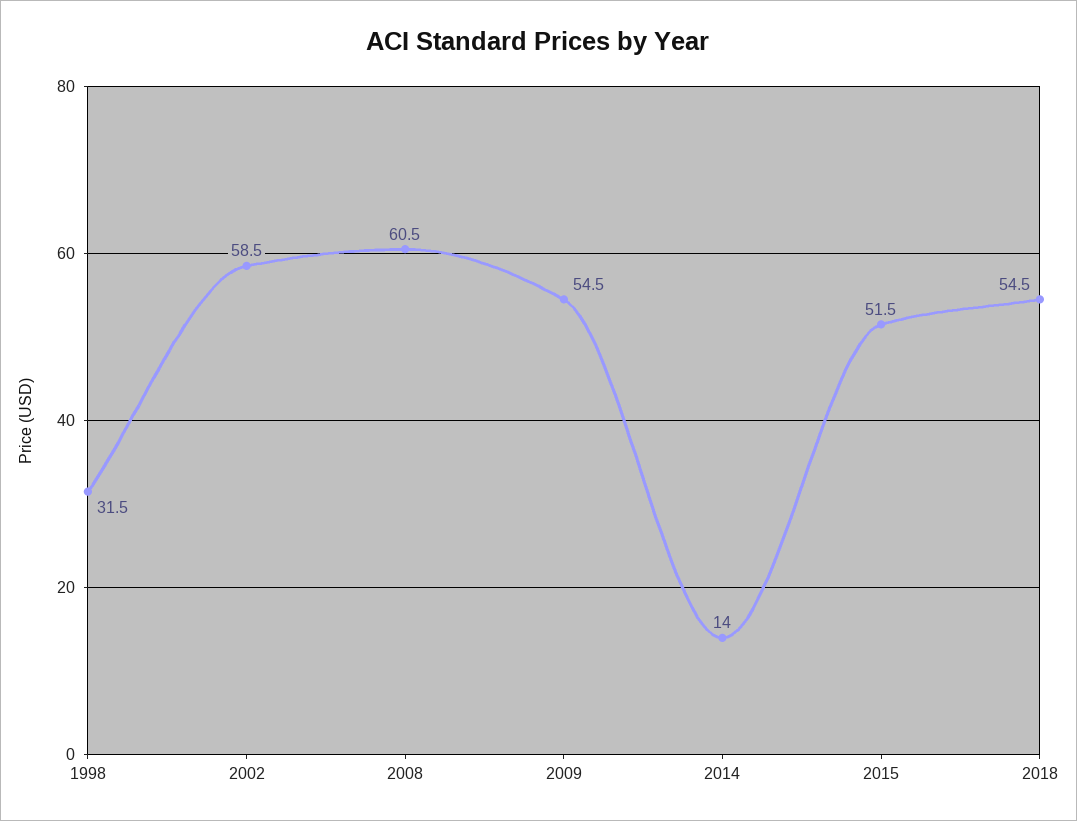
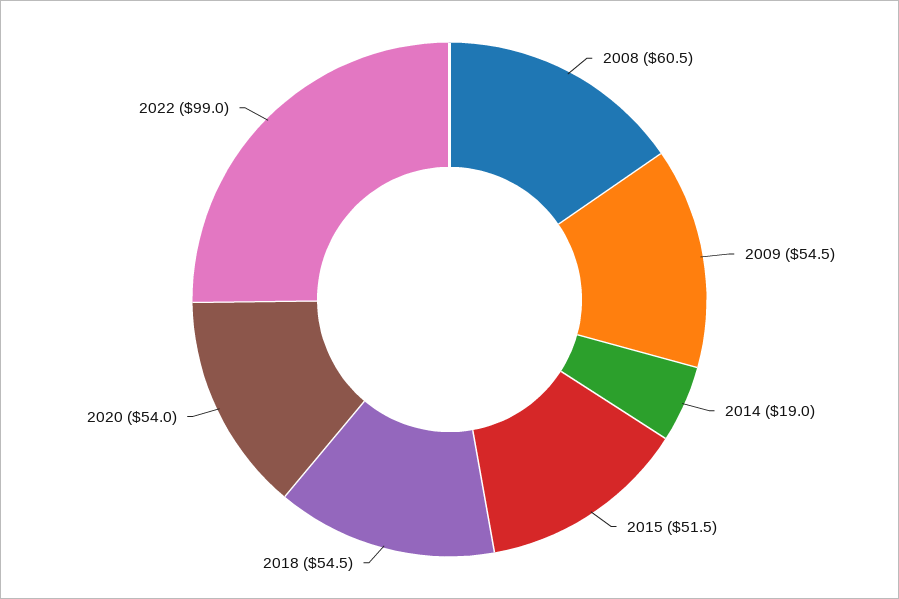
1998: 31.5 -> none
2002: 58.5 -> none
2014: 14 -> 19
2020: none -> 54
2022: none -> 99

